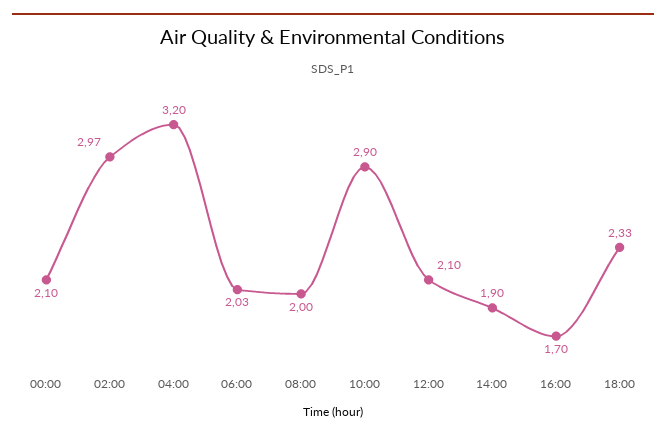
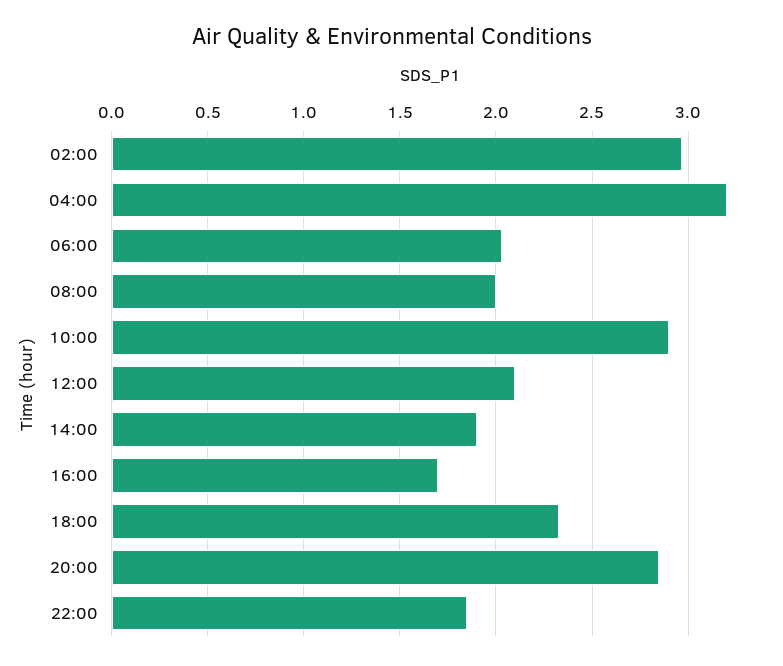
00:00: 2.1 -> none
20:00: none -> 2.85
22:00: none -> 1.85

